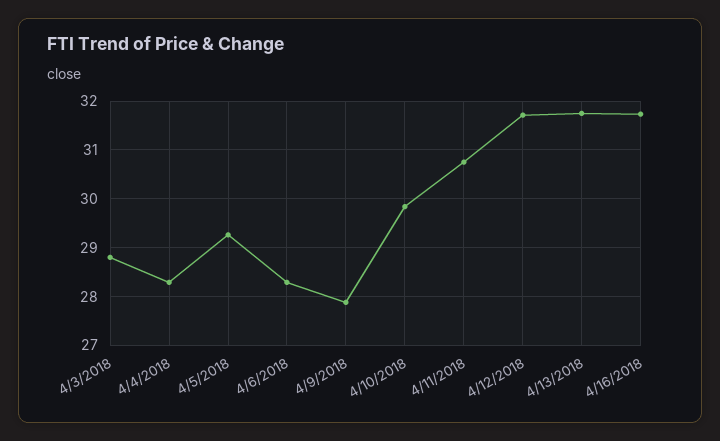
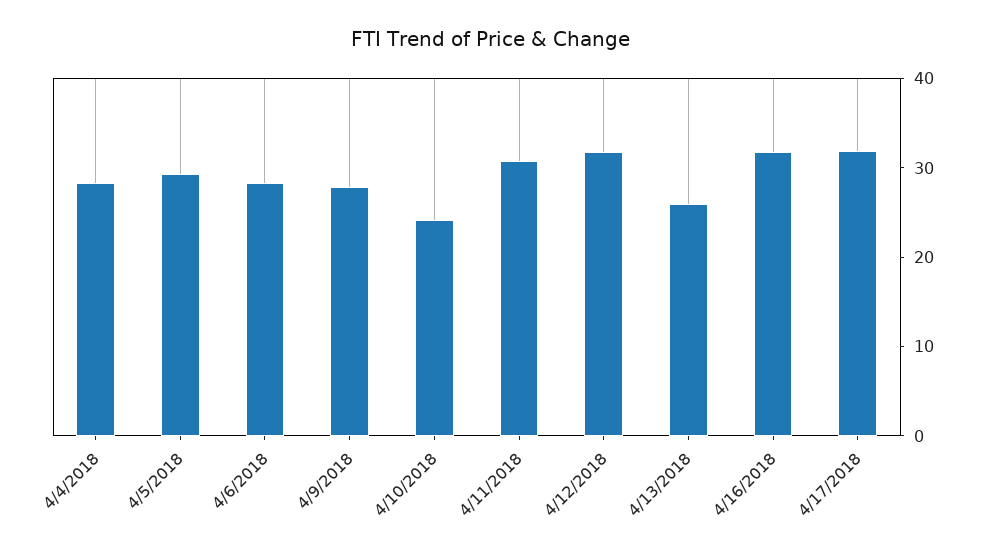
4/3/2018: 28.8 -> none
4/10/2018: 29.8 -> 24
4/13/2018: 31.8 -> 26
4/17/2018: none -> 32

